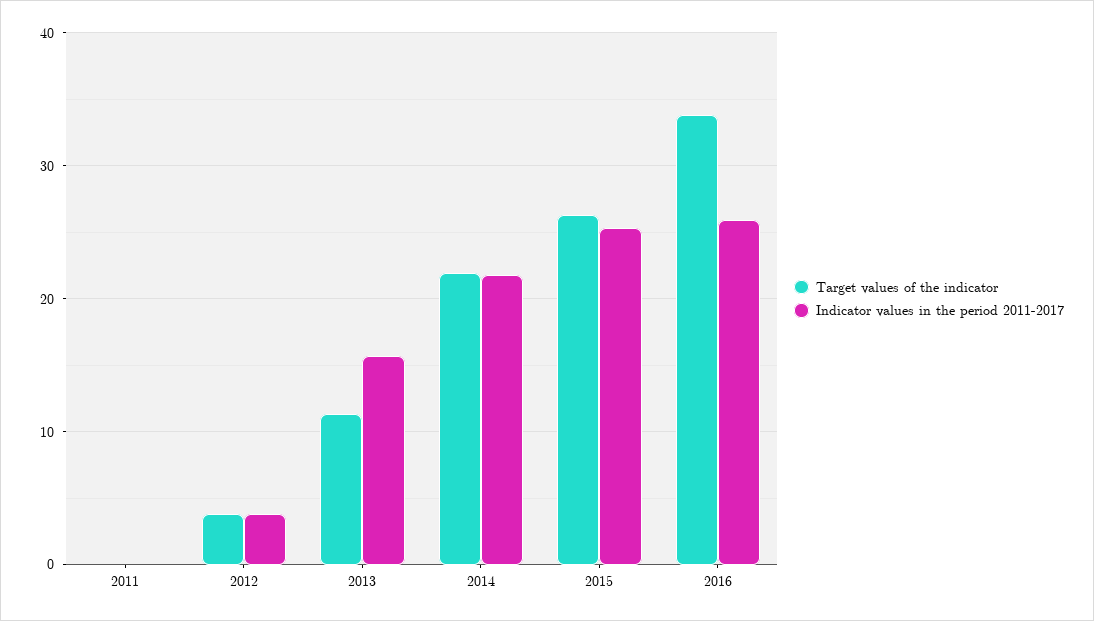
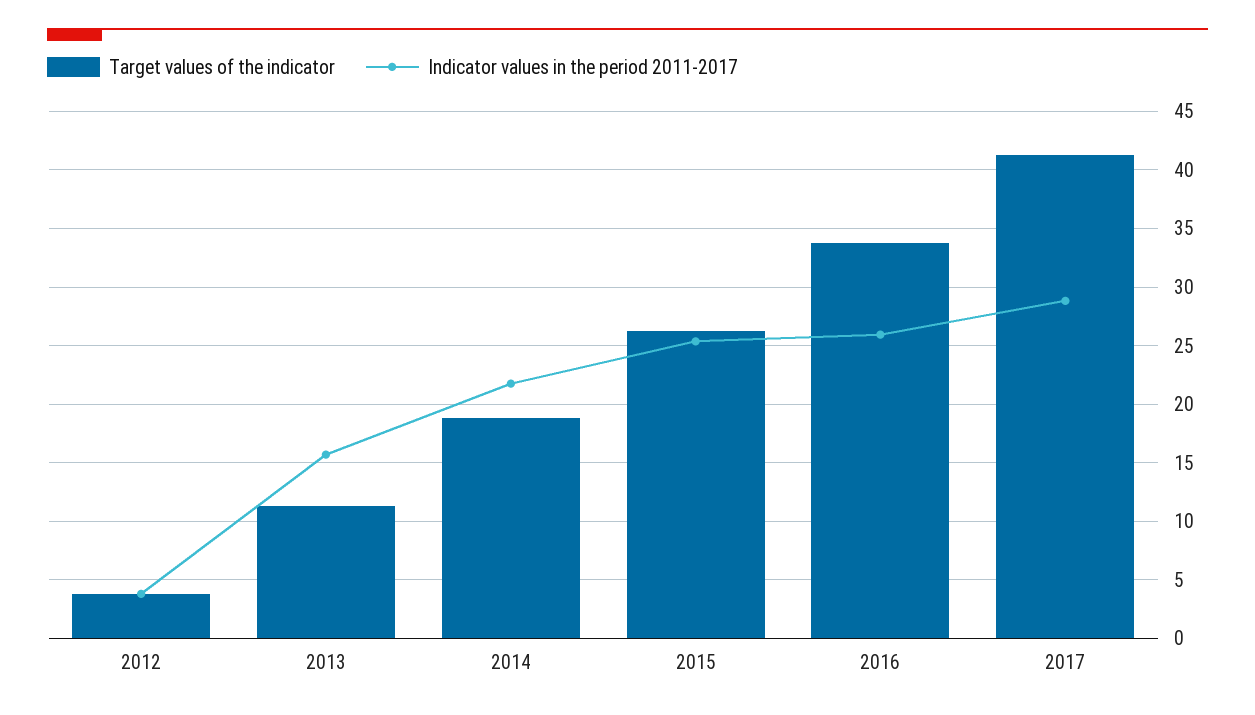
Target values of the indicator, 2011: 0 -> none
Indicator values in the period 2011-2017, 2011: 0 -> none
Target values of the indicator, 2014: 22 -> 19
Target values of the indicator, 2017: none -> 41
Indicator values in the period 2011-2017, 2017: none -> 29

